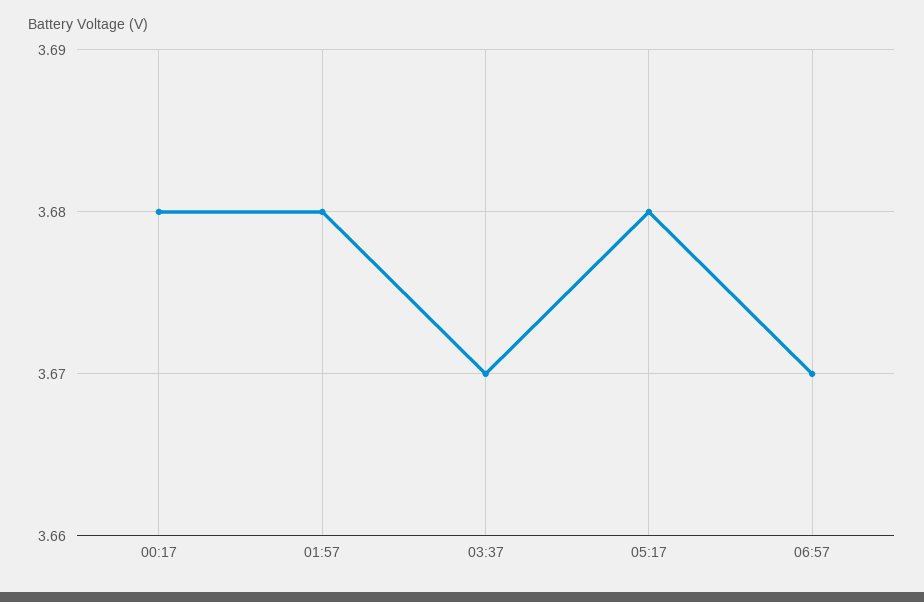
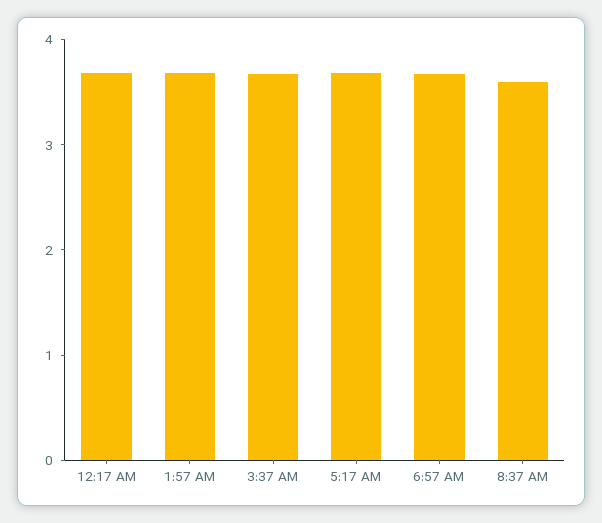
8:37 AM: none -> 3.6

